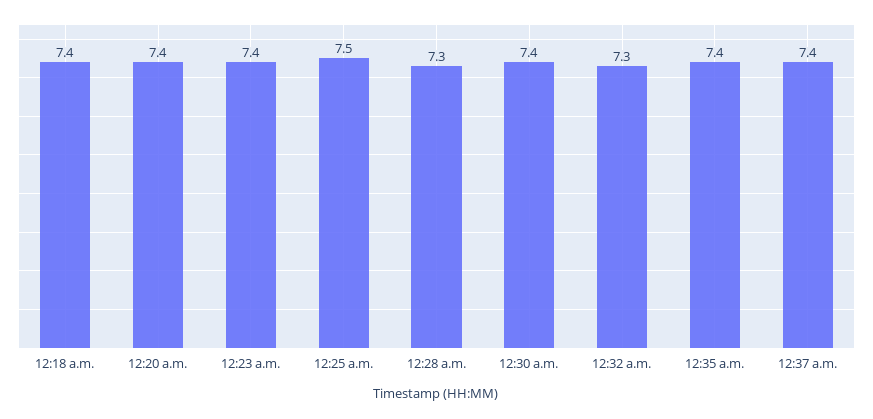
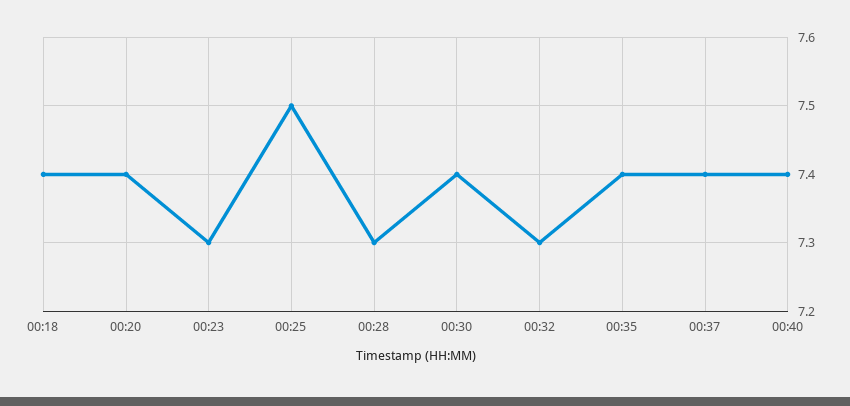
12:23 a.m.: 7.4 -> 7.3
00:40: none -> 7.4

